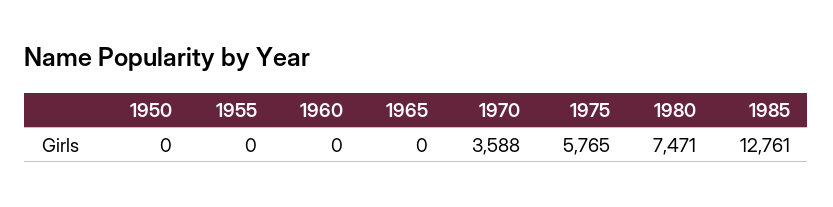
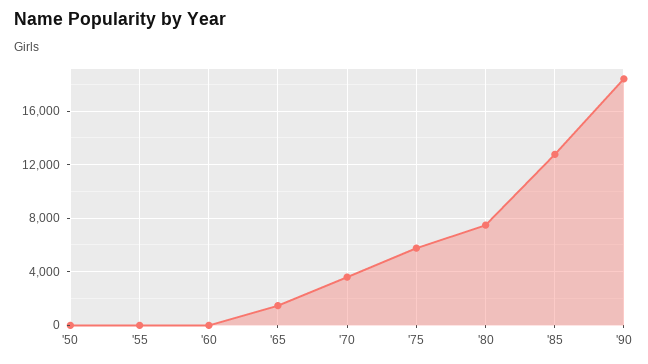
1965: 0 -> 1500
'90: none -> 18500

